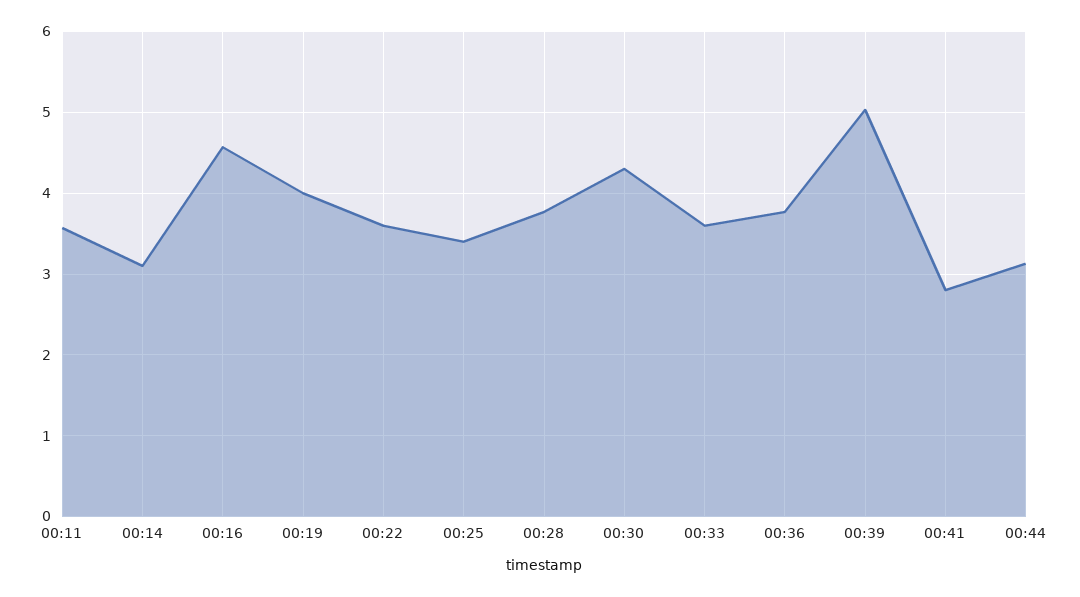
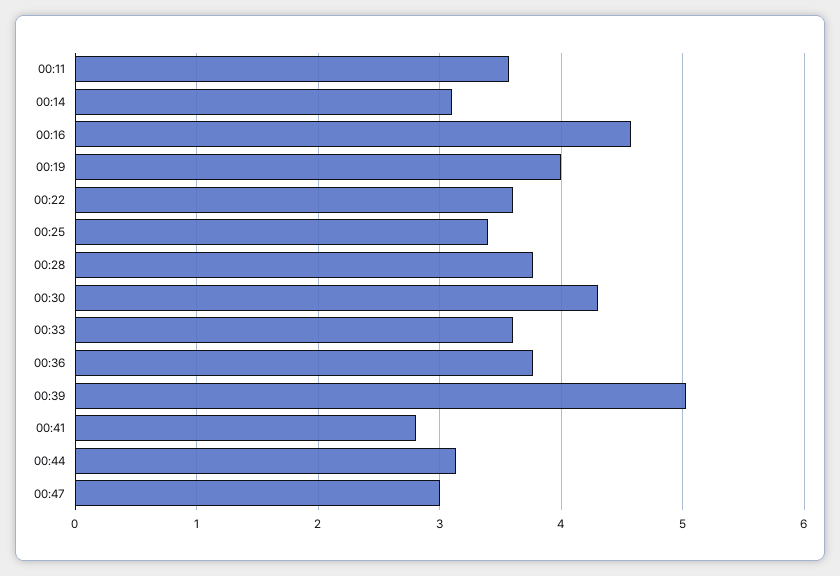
00:47: none -> 3

